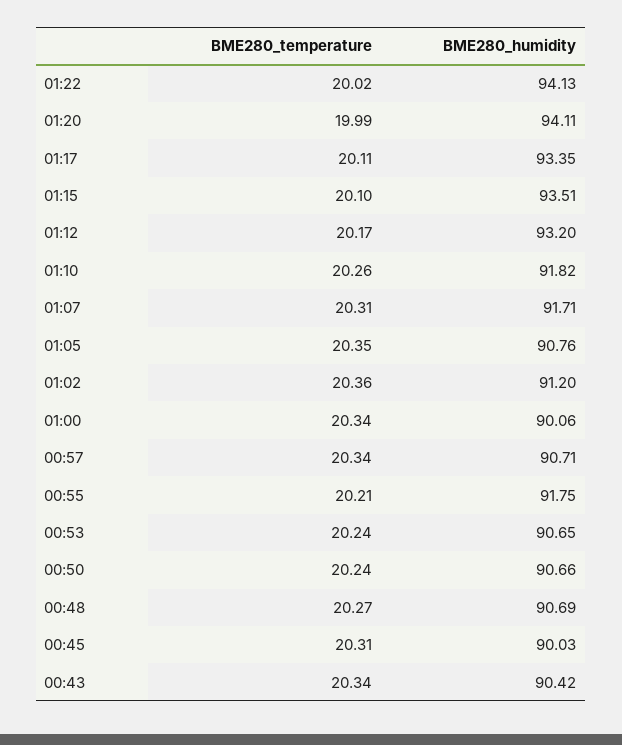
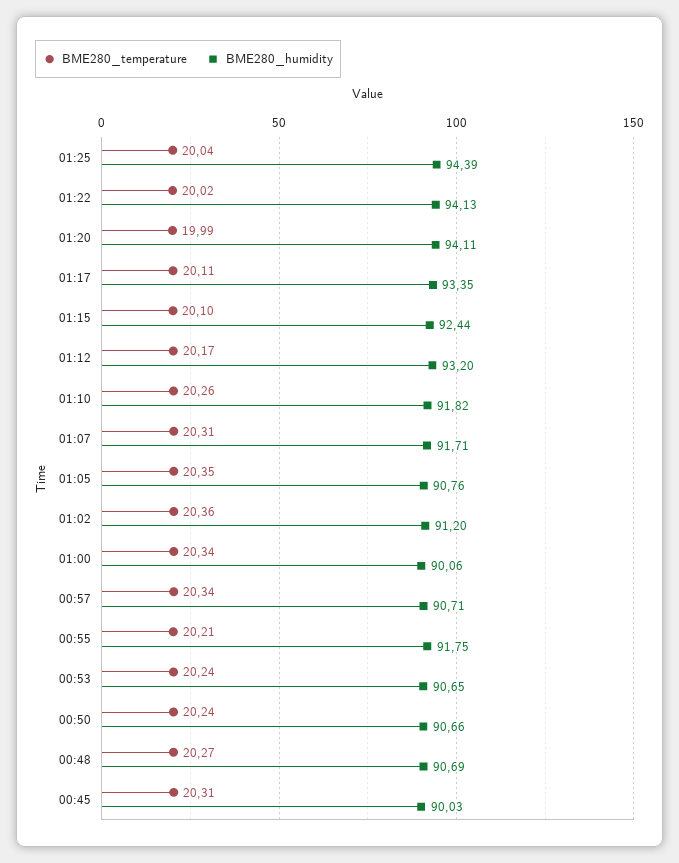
BME280_humidity, 01:15: 93.51 -> 92.44
BME280_temperature, 00:43: 20.34 -> none
BME280_humidity, 00:43: 90.42 -> none
BME280_temperature, 01:25: none -> 20.04
BME280_humidity, 01:25: none -> 94.39

